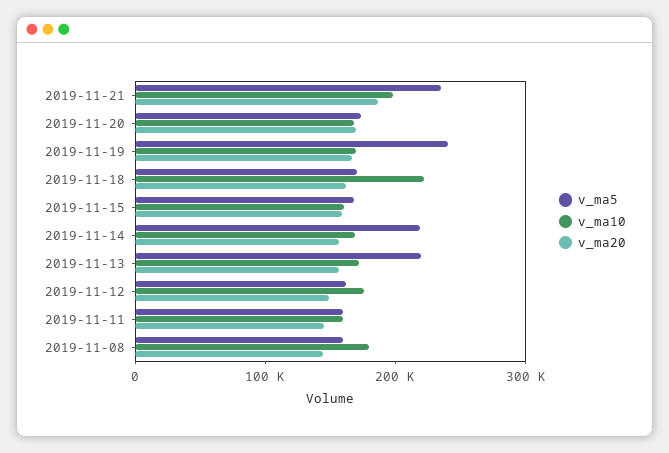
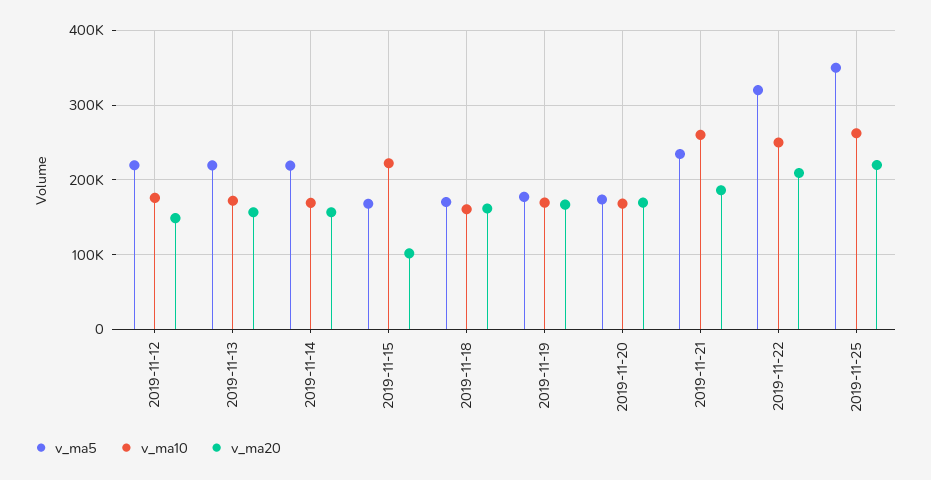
v_ma10, 2019-11-21: 200000 -> 260000
v_ma5, 2019-11-19: 240000 -> 180000
v_ma10, 2019-11-18: 220000 -> 160000
v_ma10, 2019-11-15: 160000 -> 220000
v_ma20, 2019-11-15: 160000 -> 100000
v_ma5, 2019-11-12: 160000 -> 220000
v_ma5, 2019-11-11: 160000 -> none
v_ma10, 2019-11-11: 160000 -> none
v_ma20, 2019-11-11: 140000 -> none
v_ma5, 2019-11-08: 160000 -> none
v_ma10, 2019-11-08: 180000 -> none
v_ma20, 2019-11-08: 140000 -> none
v_ma5, 2019-11-22: none -> 320000
v_ma10, 2019-11-22: none -> 250000
v_ma20, 2019-11-22: none -> 210000
v_ma5, 2019-11-25: none -> 350000
v_ma10, 2019-11-25: none -> 260000
v_ma20, 2019-11-25: none -> 220000

